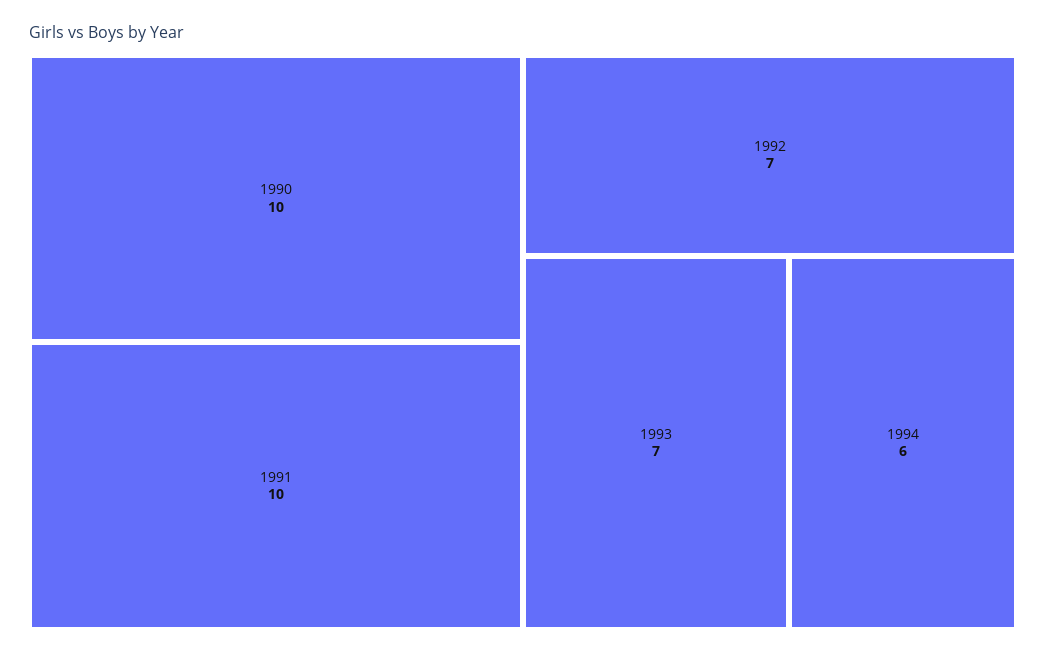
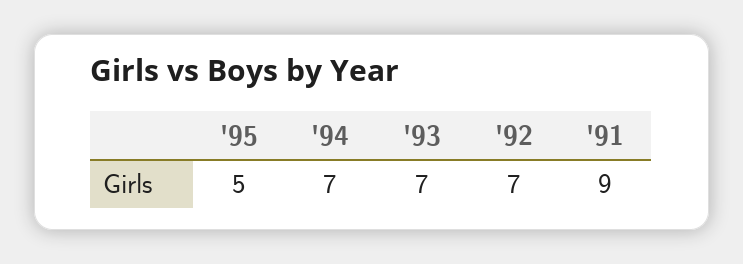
1990: 10 -> none
1991: 10 -> 9
1994: 6 -> 7
'95: none -> 5

